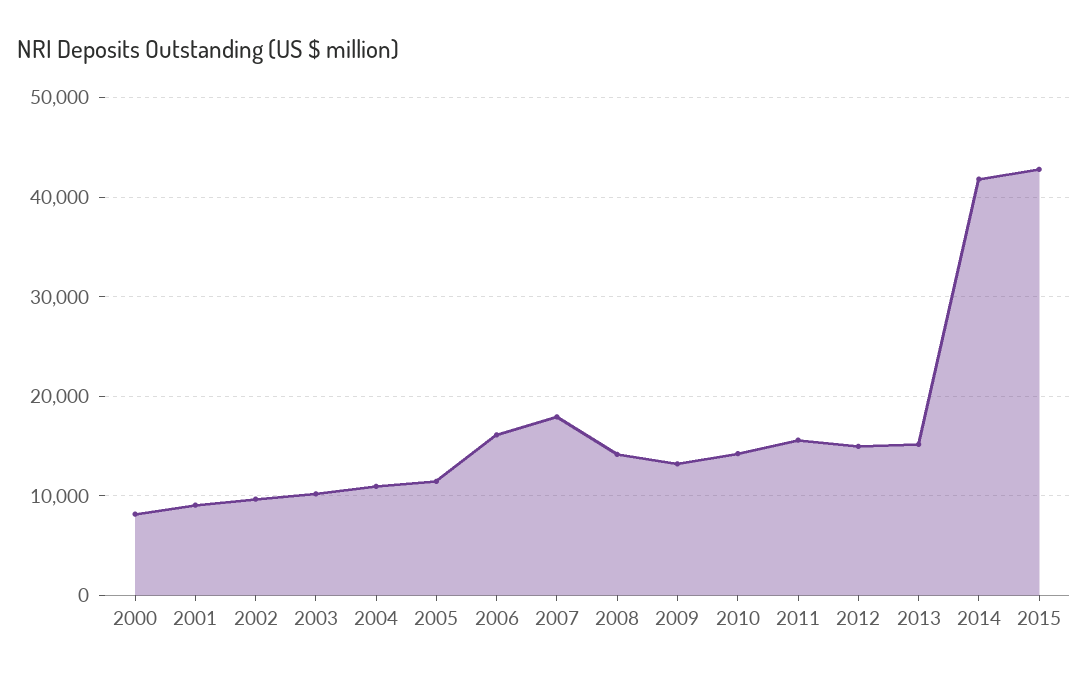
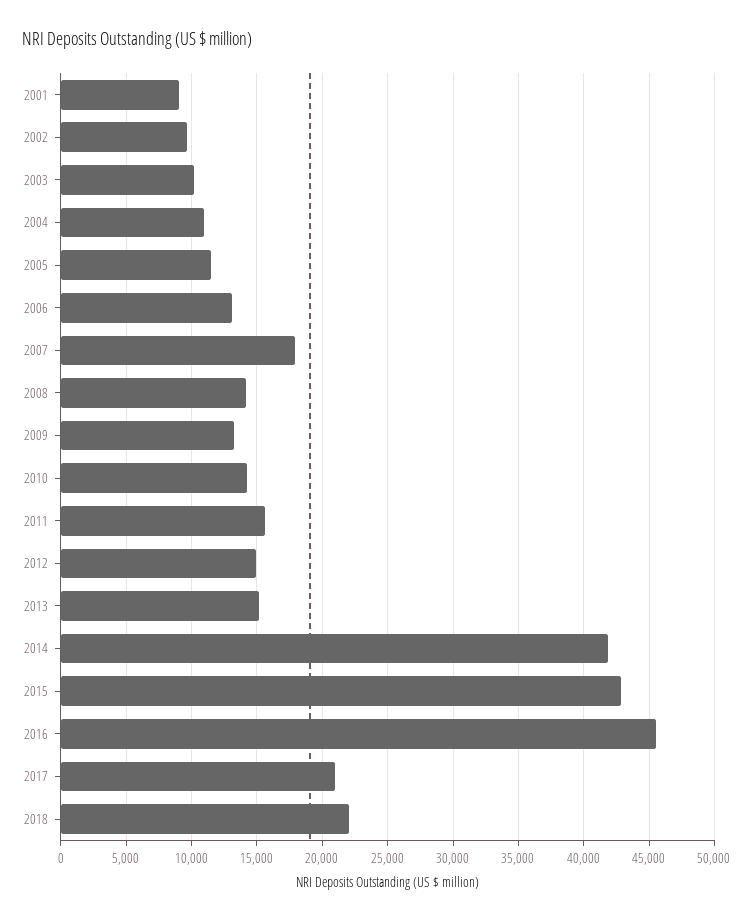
2000: 8000 -> none
2006: 16000 -> 13000
2016: none -> 45500
2017: none -> 21000
2018: none -> 22000

